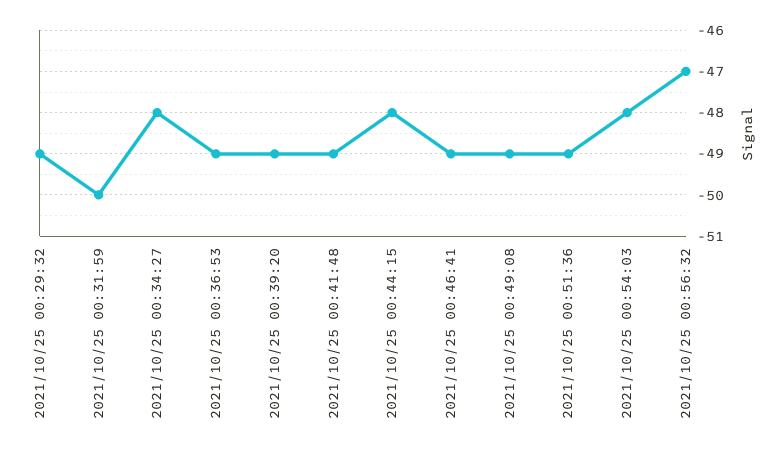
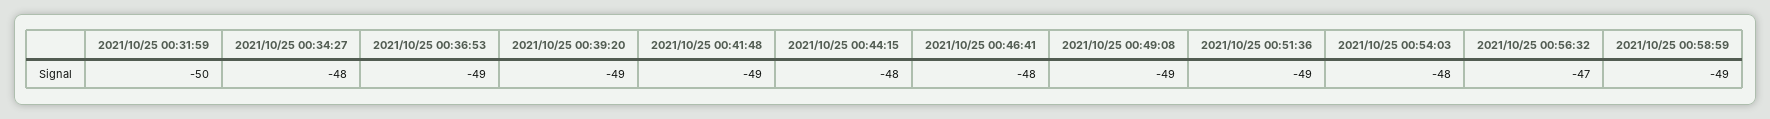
2021/10/25 00:29:32: -49 -> none
2021/10/25 00:46:41: -49 -> -48
2021/10/25 00:58:59: none -> -49

